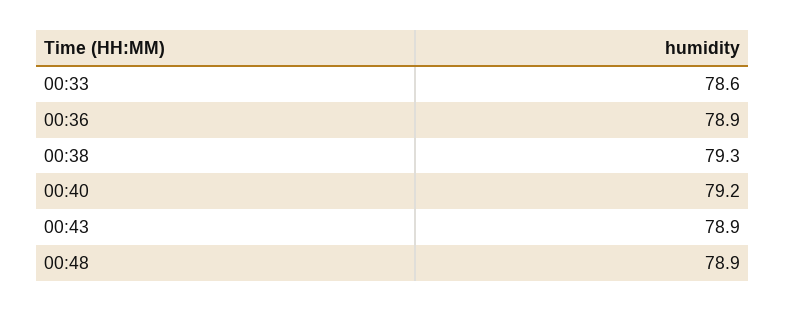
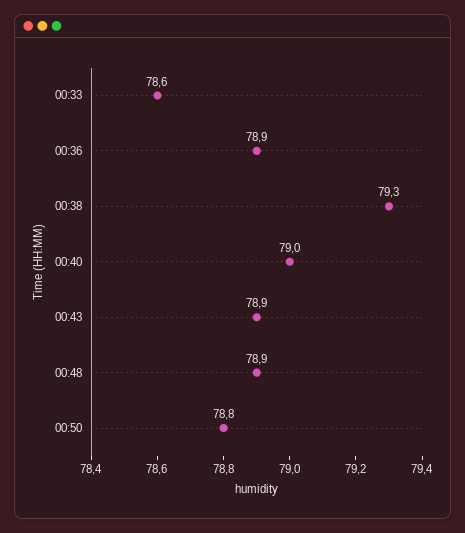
00:40: 79.2 -> 79
00:50: none -> 78.8

